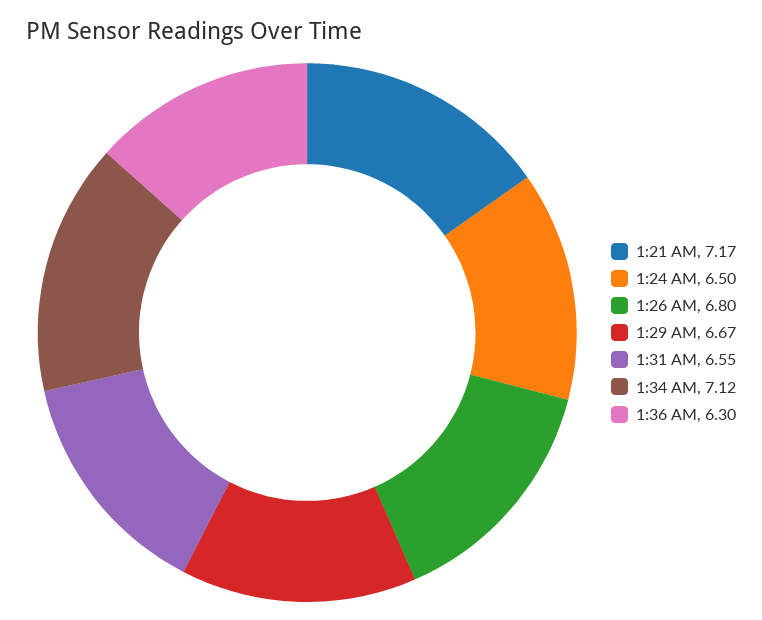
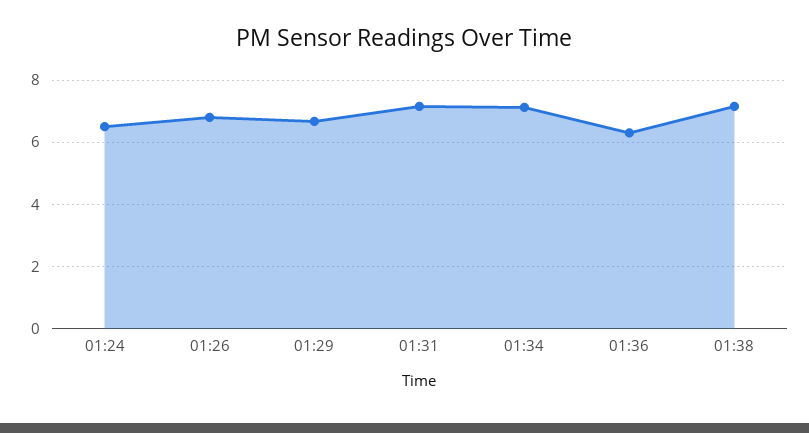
1:21 AM: 7.17 -> none
1:31 AM: 6.55 -> 7.2
01:38: none -> 7.2

